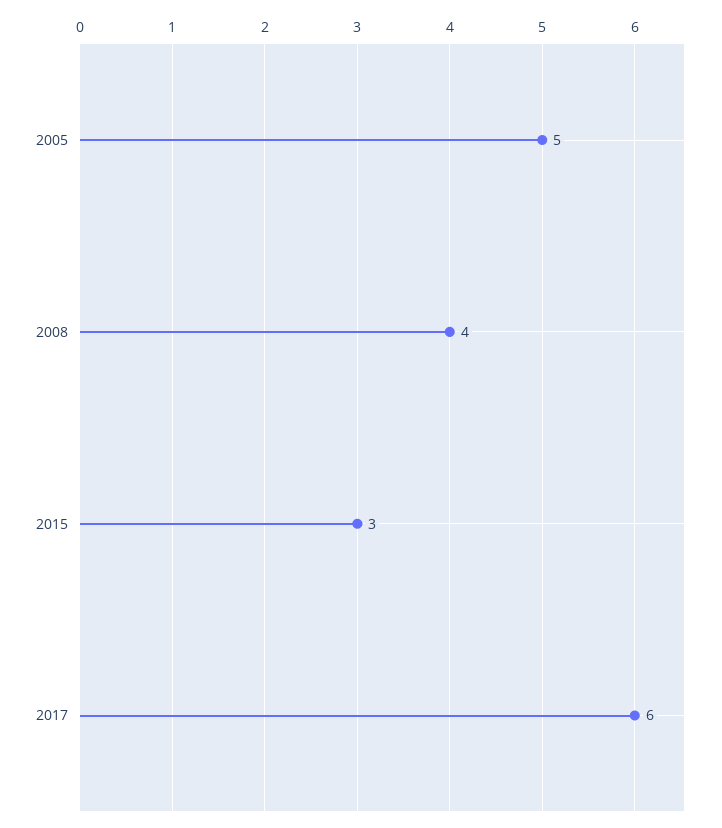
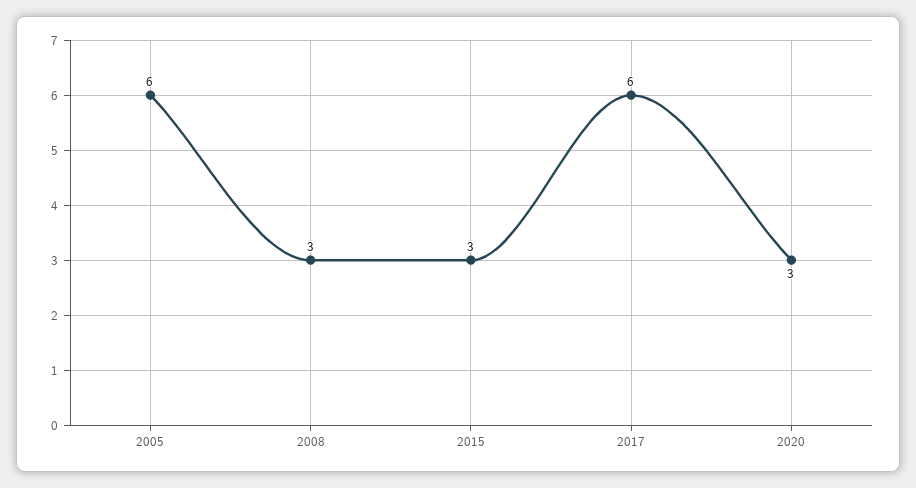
2005: 5 -> 6
2008: 4 -> 3
2020: none -> 3

